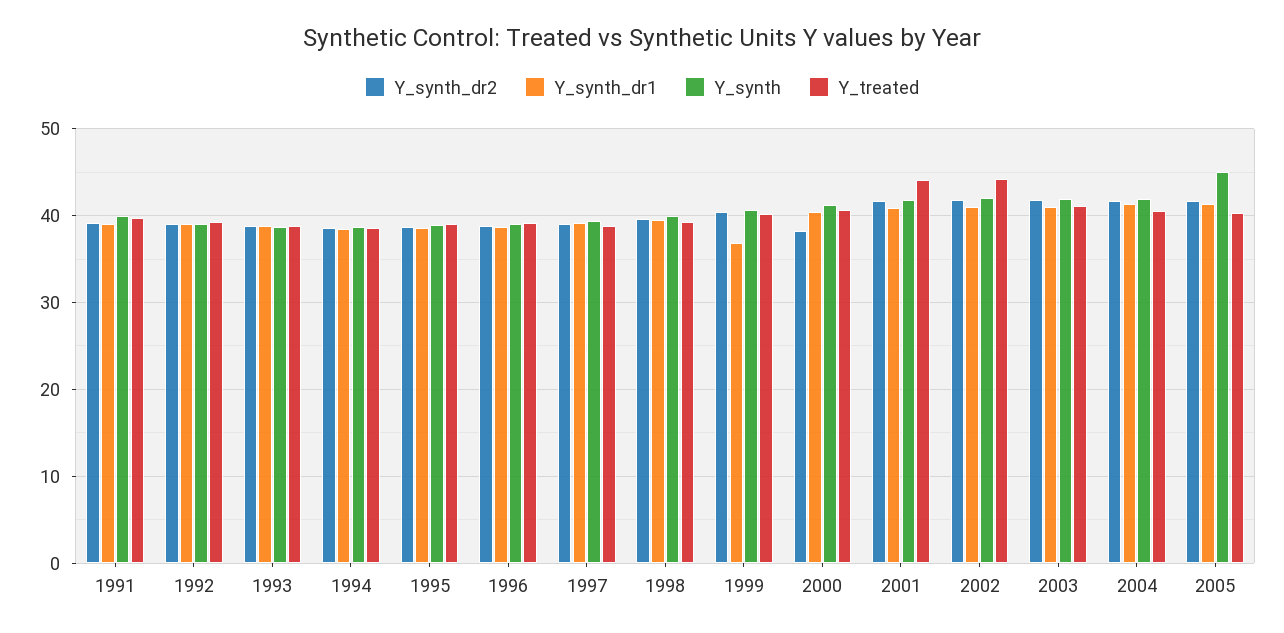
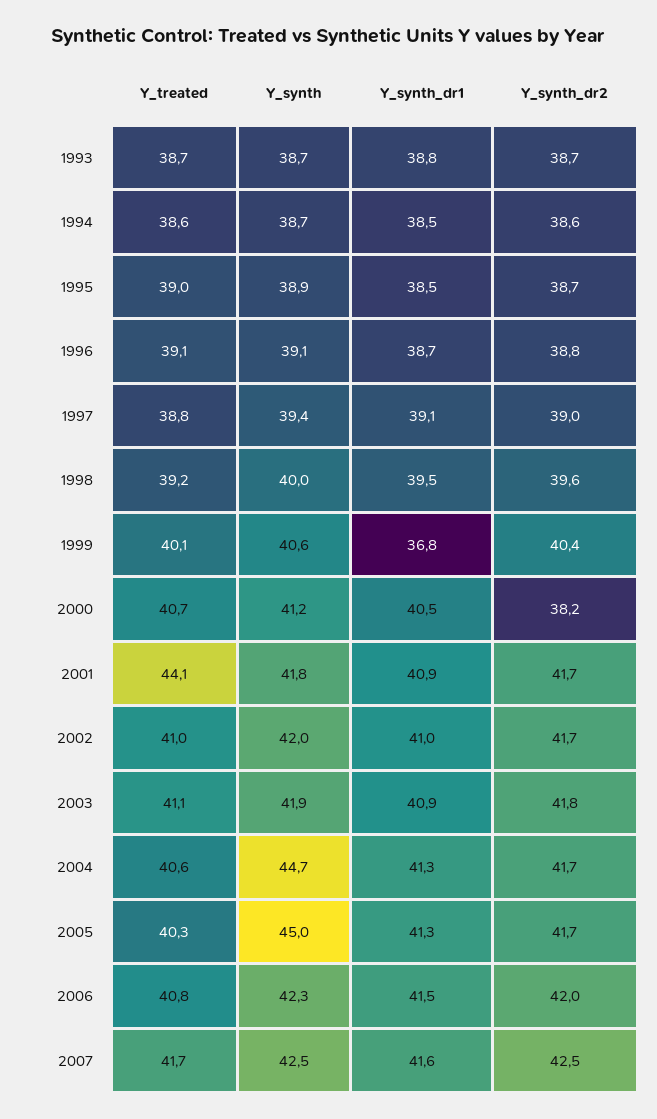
Y_synth_dr2, 1991: 39 -> none
Y_synth_dr1, 1991: 39 -> none
Y_synth, 1991: 40 -> none
Y_treated, 1991: 40 -> none
Y_synth_dr2, 1992: 39 -> none
Y_synth_dr1, 1992: 39 -> none
Y_synth, 1992: 39 -> none
Y_treated, 1992: 39 -> none
Y_treated, 2002: 44 -> 41
Y_synth, 2004: 42 -> 44.7
Y_treated, 2006: none -> 40.8
Y_synth, 2006: none -> 42.3
Y_synth_dr1, 2006: none -> 41.5
Y_synth_dr2, 2006: none -> 42
Y_treated, 2007: none -> 41.7
Y_synth, 2007: none -> 42.5
Y_synth_dr1, 2007: none -> 41.6
Y_synth_dr2, 2007: none -> 42.5

